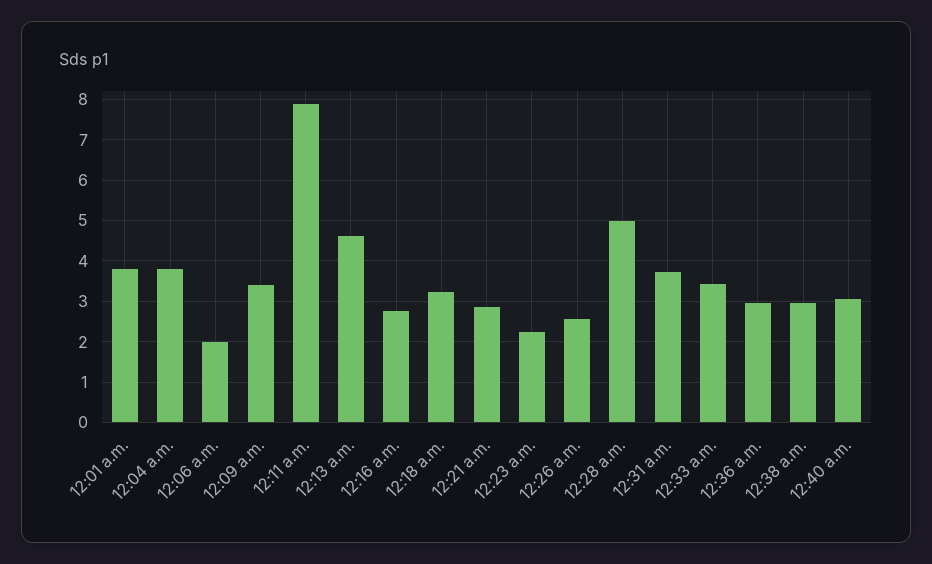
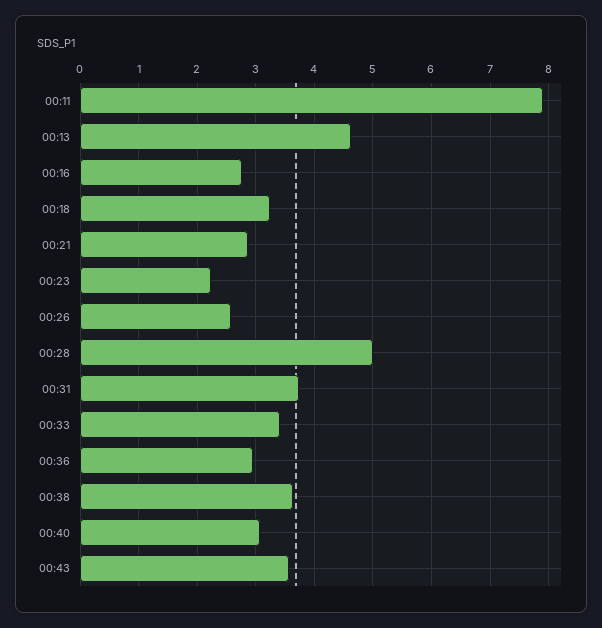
12:01 a.m.: 3.8 -> none
12:04 a.m.: 3.8 -> none
12:06 a.m.: 2 -> none
12:09 a.m.: 3.4 -> none
12:38 a.m.: 3 -> 3.6
00:43: none -> 3.6

